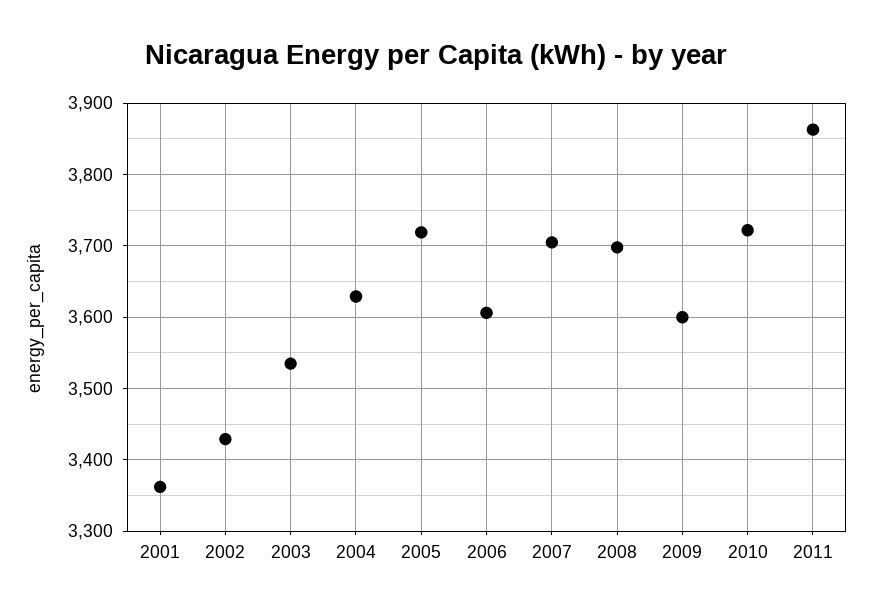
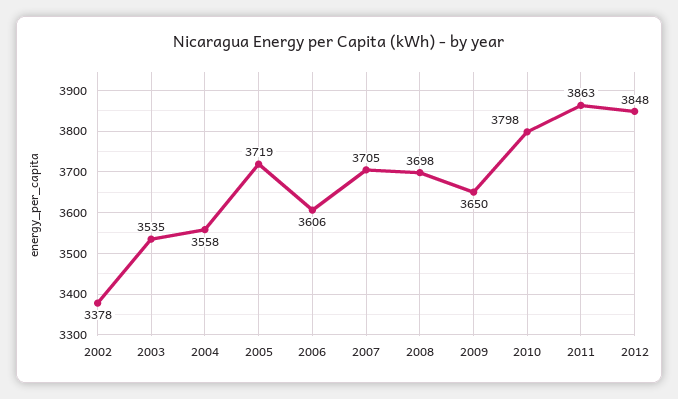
2001: 3360 -> none
2002: 3430 -> 3378
2004: 3630 -> 3558
2009: 3600 -> 3650
2010: 3720 -> 3798
2012: none -> 3848

